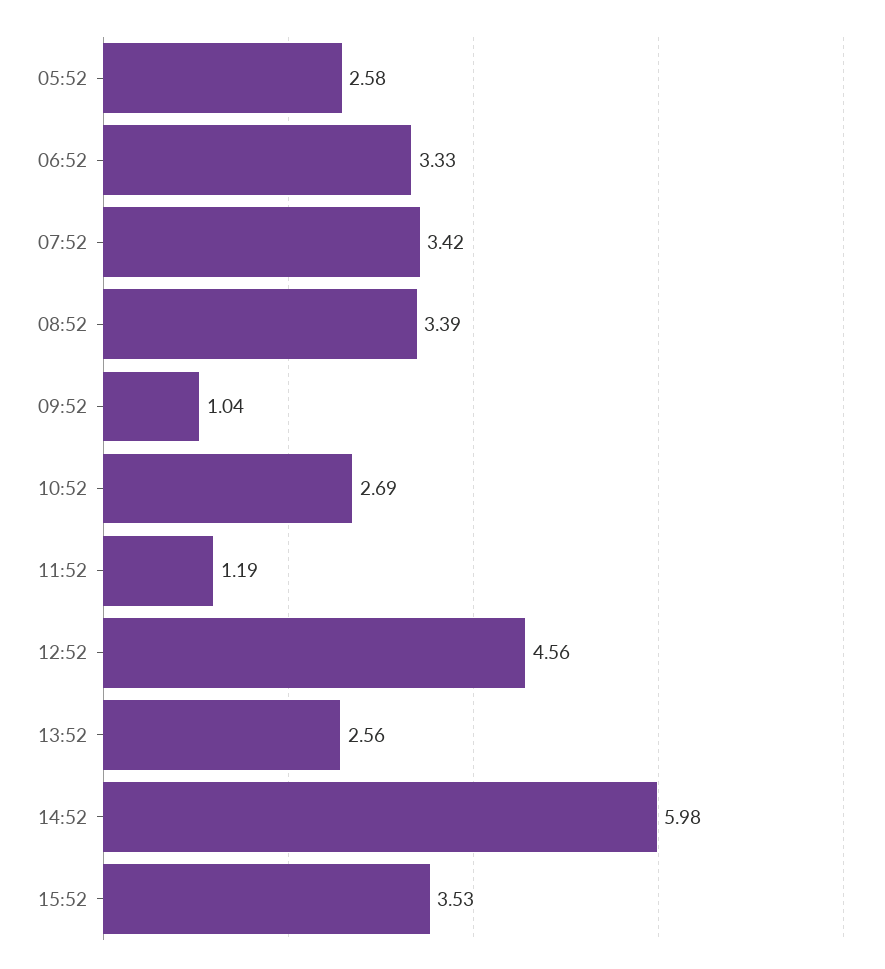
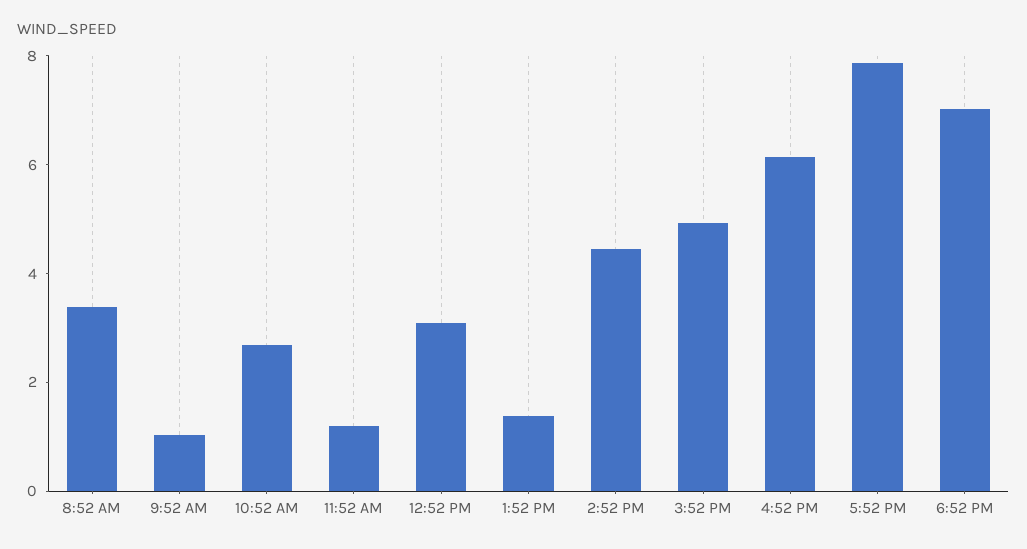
05:52: 2.58 -> none
06:52: 3.33 -> none
07:52: 3.42 -> none
12:52: 4.56 -> 3
13:52: 2.56 -> 1.5
14:52: 5.98 -> 4.5
15:52: 3.53 -> 5
4:52 PM: none -> 6
5:52 PM: none -> 8
6:52 PM: none -> 7

